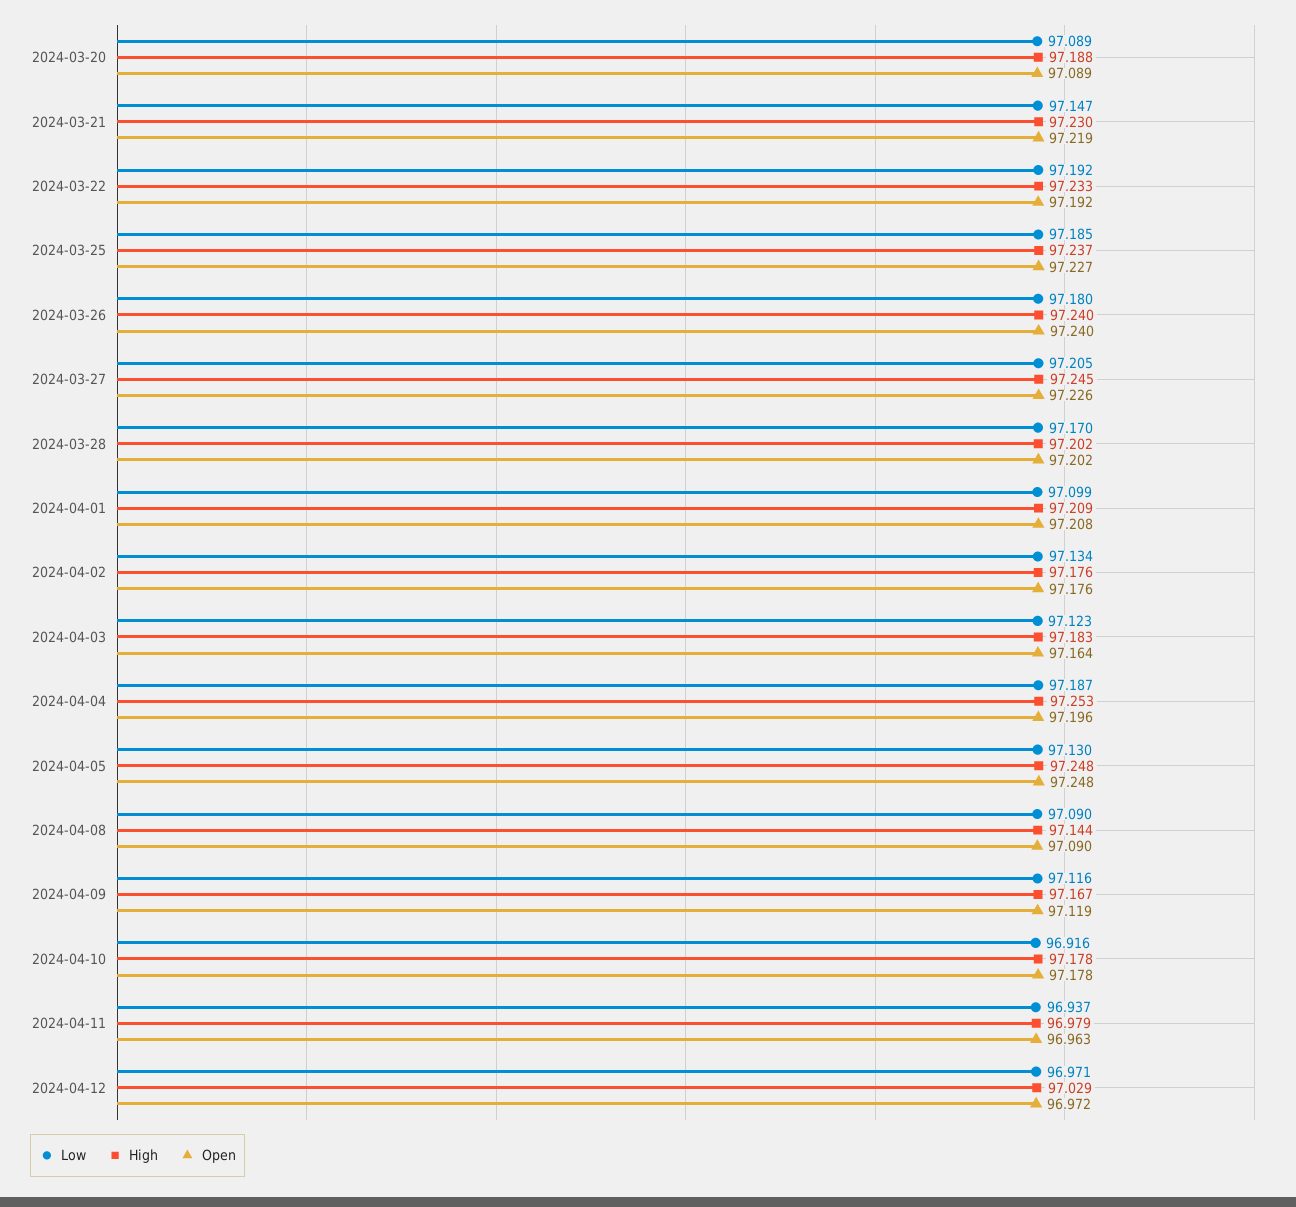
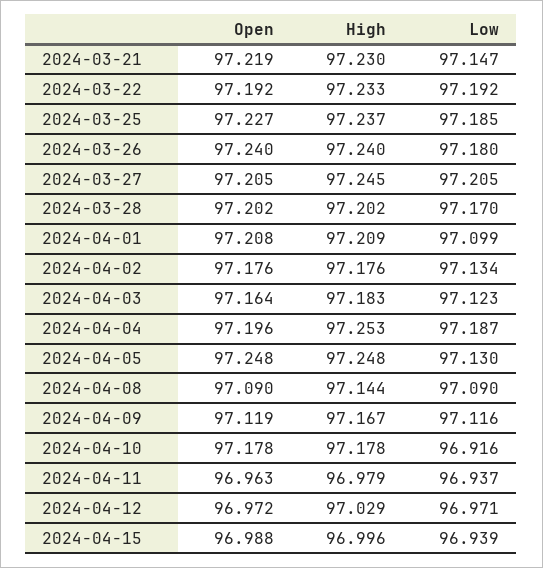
Low, 2024-03-20: 97.089 -> none
High, 2024-03-20: 97.188 -> none
Open, 2024-03-20: 97.089 -> none
Open, 2024-03-27: 97.226 -> 97.205
Open, 2024-04-15: none -> 96.988
High, 2024-04-15: none -> 96.996
Low, 2024-04-15: none -> 96.939

